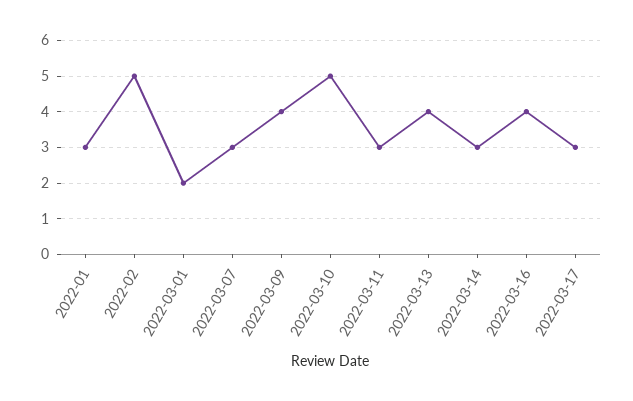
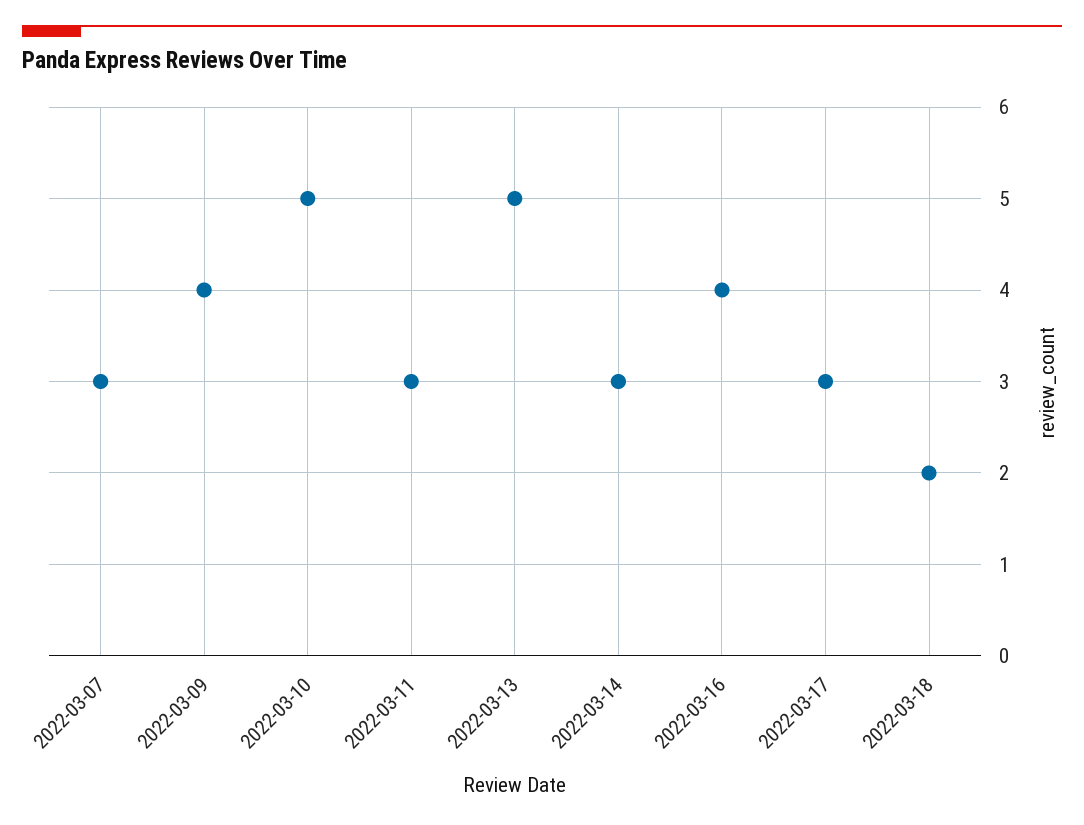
2022-01: 3 -> none
2022-02: 5 -> none
2022-03-01: 2 -> none
2022-03-13: 4 -> 5
2022-03-18: none -> 2

